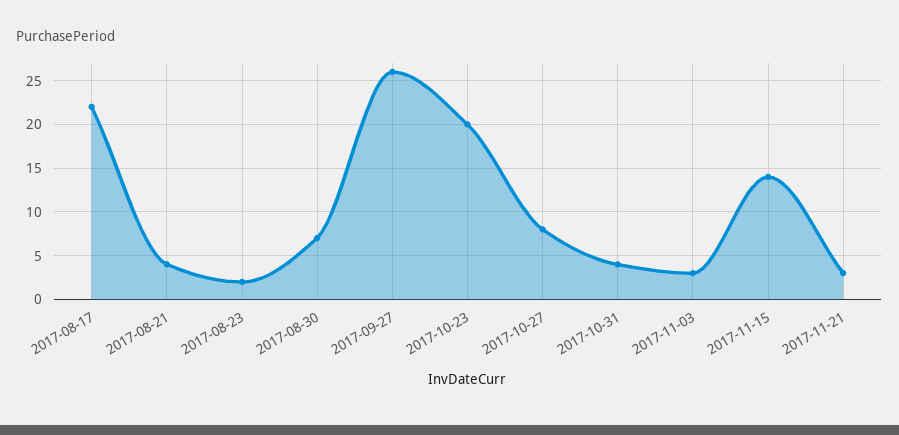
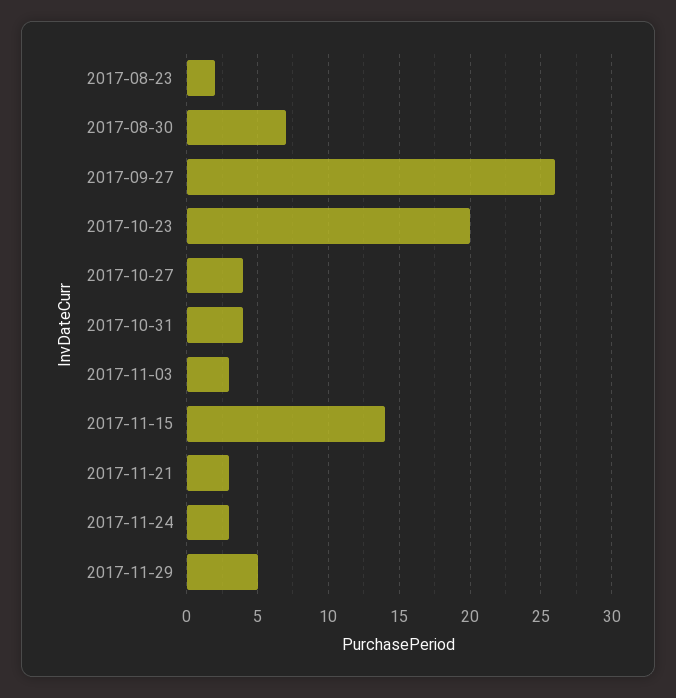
2017-08-17: 22 -> none
2017-08-21: 4 -> none
2017-10-27: 8 -> 4
2017-11-24: none -> 3
2017-11-29: none -> 5

